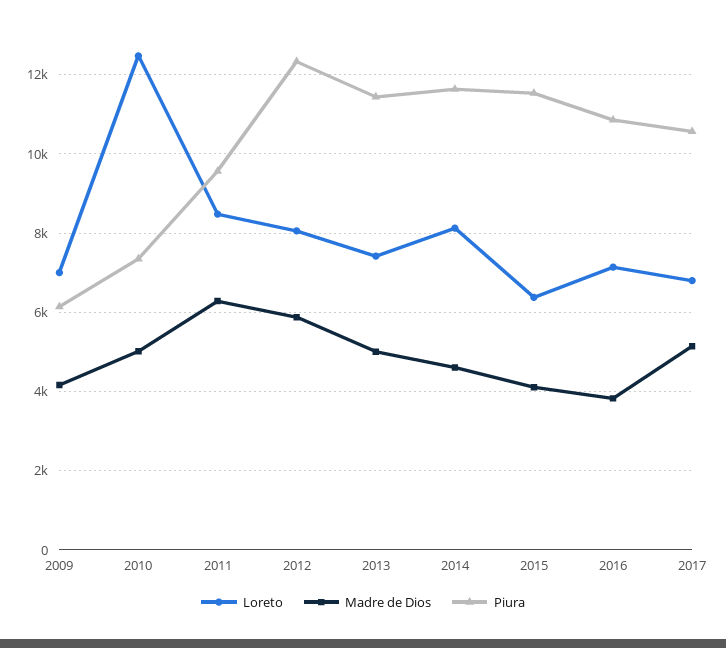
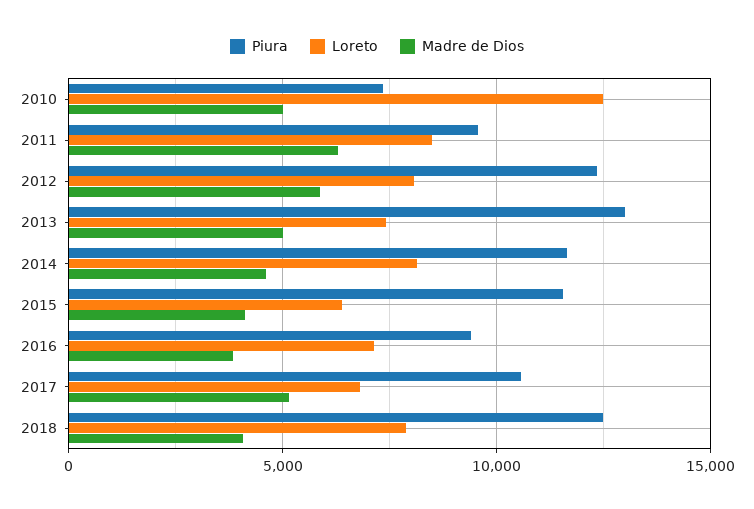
Loreto, 2009: 7000 -> none
Madre de Dios, 2009: 4200 -> none
Piura, 2009: 6200 -> none
Piura, 2013: 11400 -> 13000
Piura, 2016: 10800 -> 9500
Piura, 2018: none -> 12500
Loreto, 2018: none -> 8000
Madre de Dios, 2018: none -> 4000

